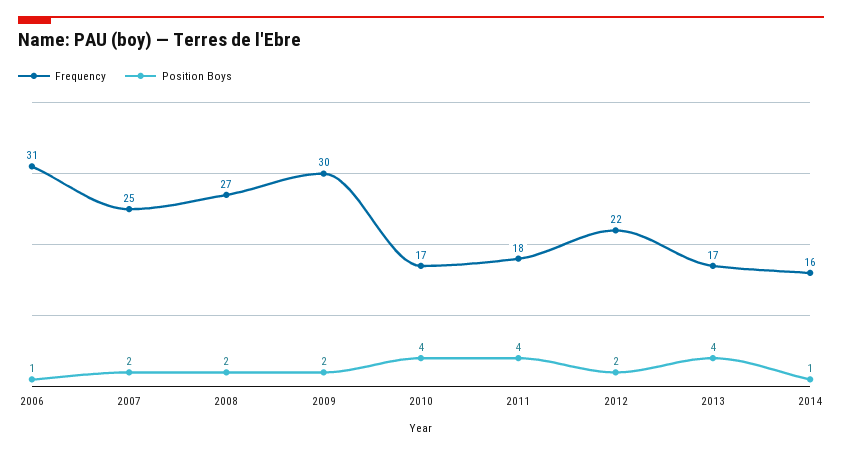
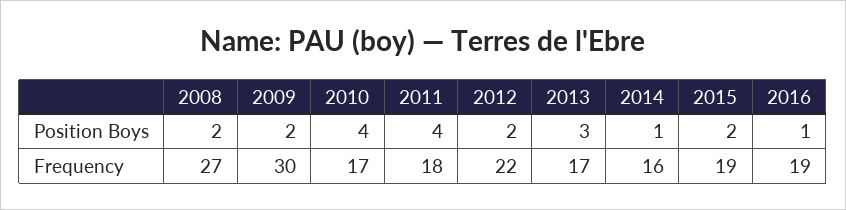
Frequency, 2006: 31 -> none
Position Boys, 2006: 1 -> none
Frequency, 2007: 25 -> none
Position Boys, 2007: 2 -> none
Position Boys, 2013: 4 -> 3
Position Boys, 2015: none -> 2
Position Boys, 2016: none -> 1
Frequency, 2015: none -> 19
Frequency, 2016: none -> 19

